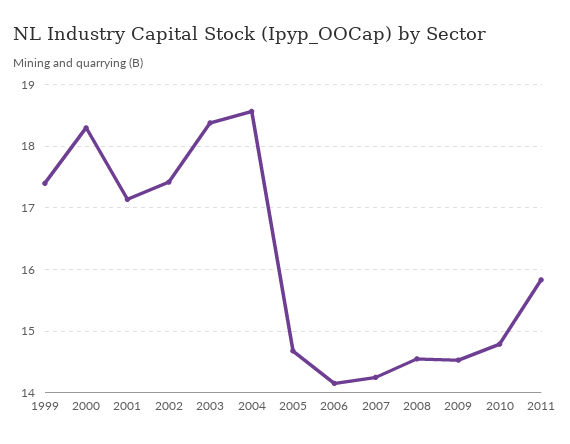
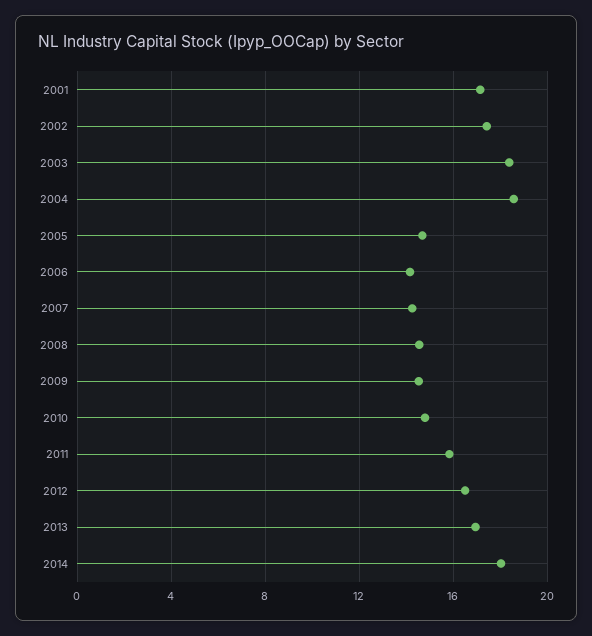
1999: 17.4 -> none
2000: 18.3 -> none
2012: none -> 16.5
2013: none -> 17
2014: none -> 18

